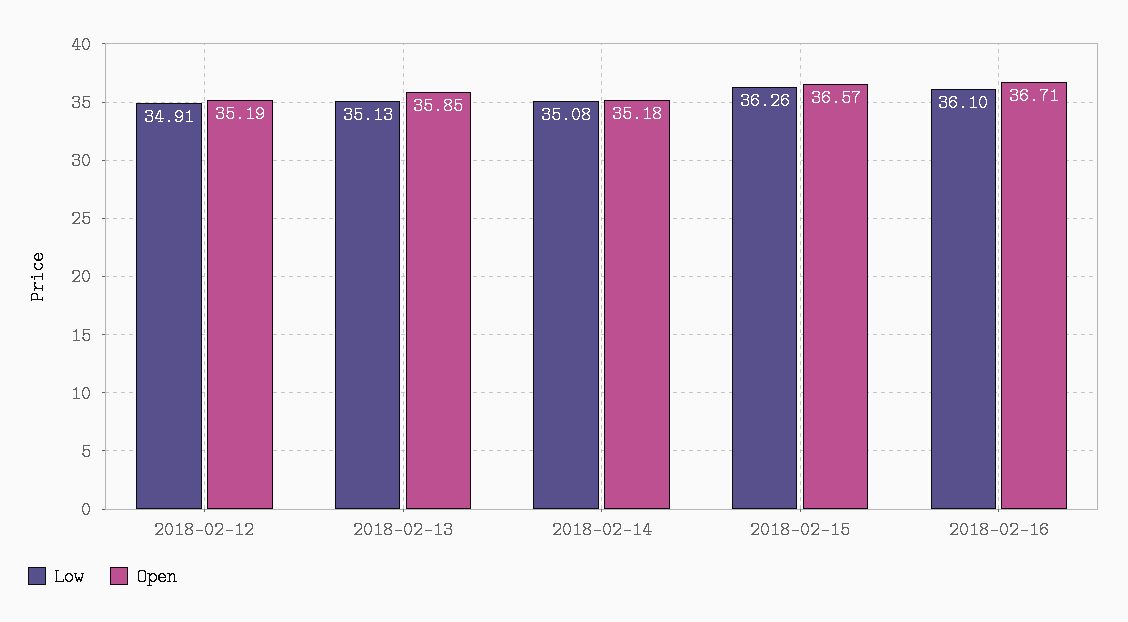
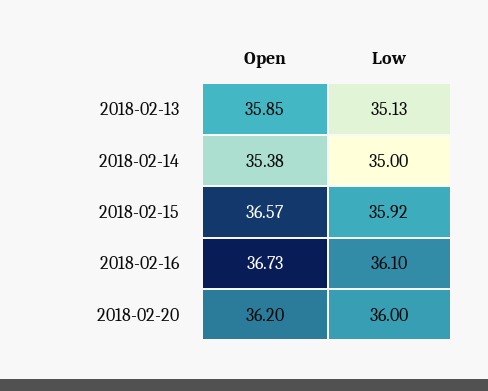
Low, 2018-02-12: 34.91 -> none
Open, 2018-02-12: 35.19 -> none
Low, 2018-02-14: 35.08 -> 35
Open, 2018-02-14: 35.18 -> 35.38
Low, 2018-02-15: 36.26 -> 35.92
Open, 2018-02-16: 36.71 -> 36.73
Open, 2018-02-20: none -> 36.2
Low, 2018-02-20: none -> 36

